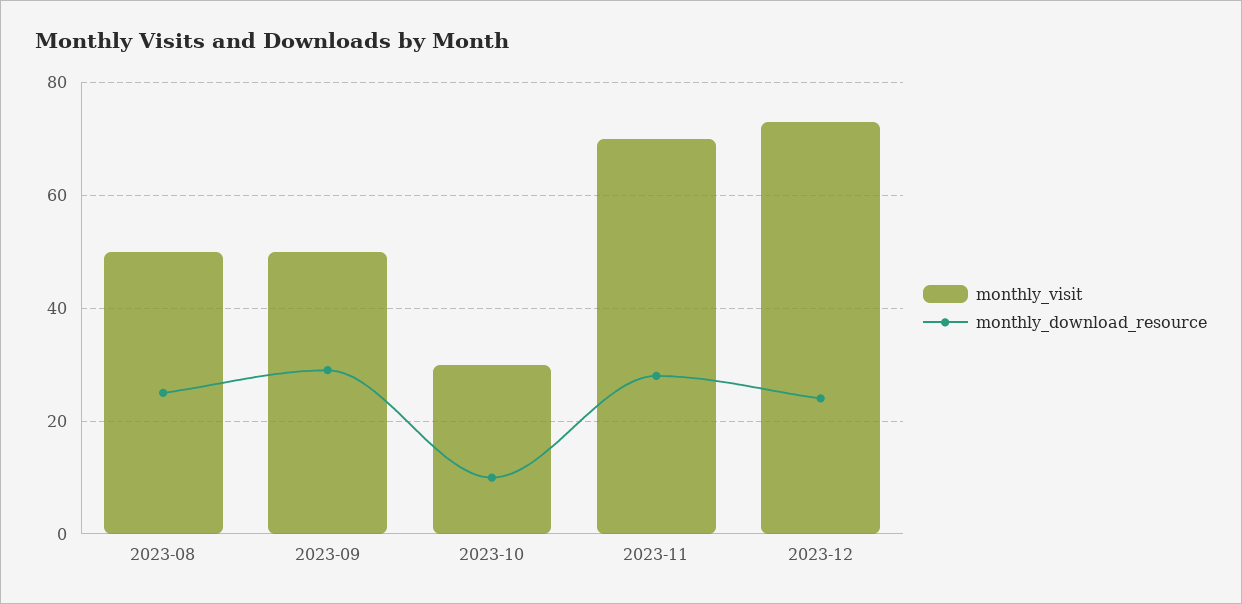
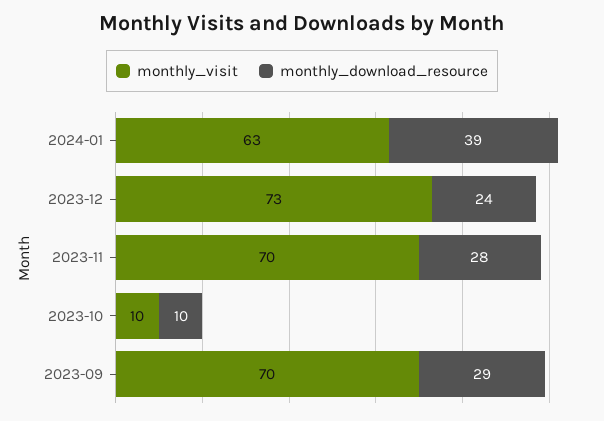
monthly_visit, 2023-08: 50 -> none
monthly_download_resource, 2023-08: 25 -> none
monthly_visit, 2023-09: 50 -> 70
monthly_visit, 2023-10: 30 -> 10
monthly_visit, 2024-01: none -> 63
monthly_download_resource, 2024-01: none -> 39

